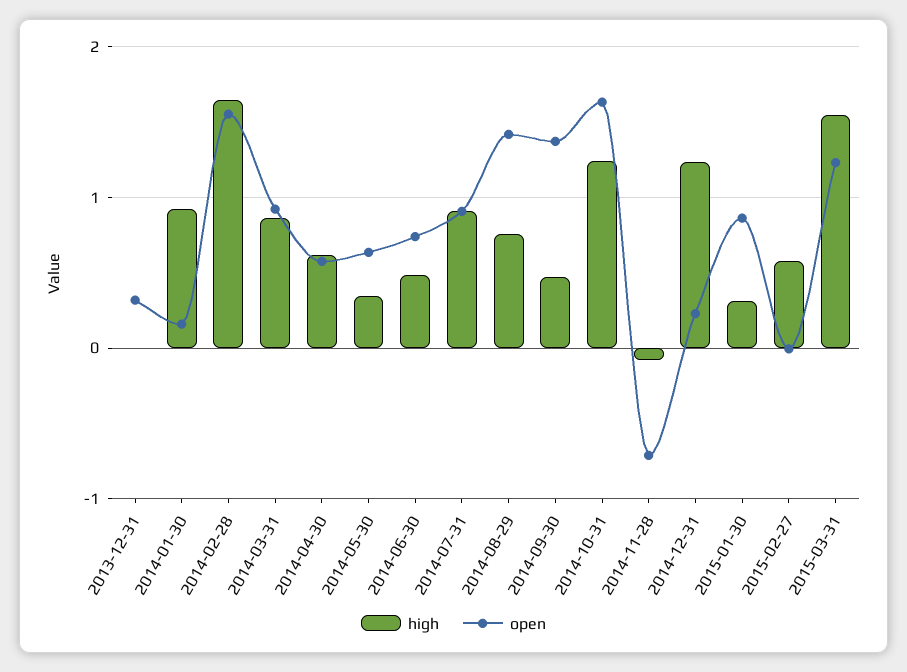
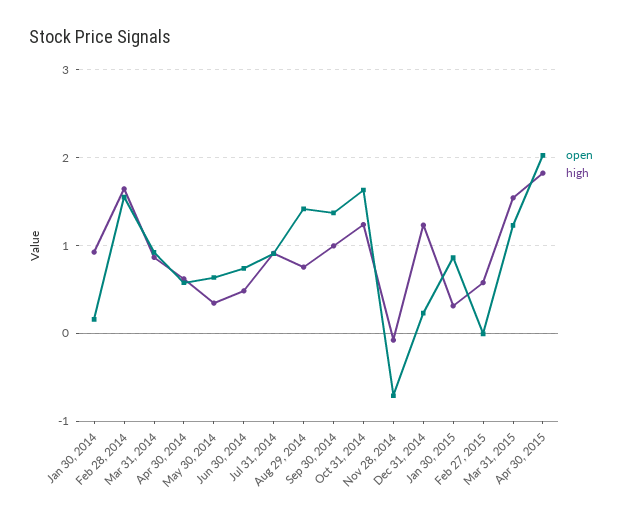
high, 2013-12-31: 0 -> none
open, 2013-12-31: 0.3 -> none
high, 2014-09-30: 0.5 -> 1
open, Apr 30, 2015: none -> 2
high, Apr 30, 2015: none -> 1.8

